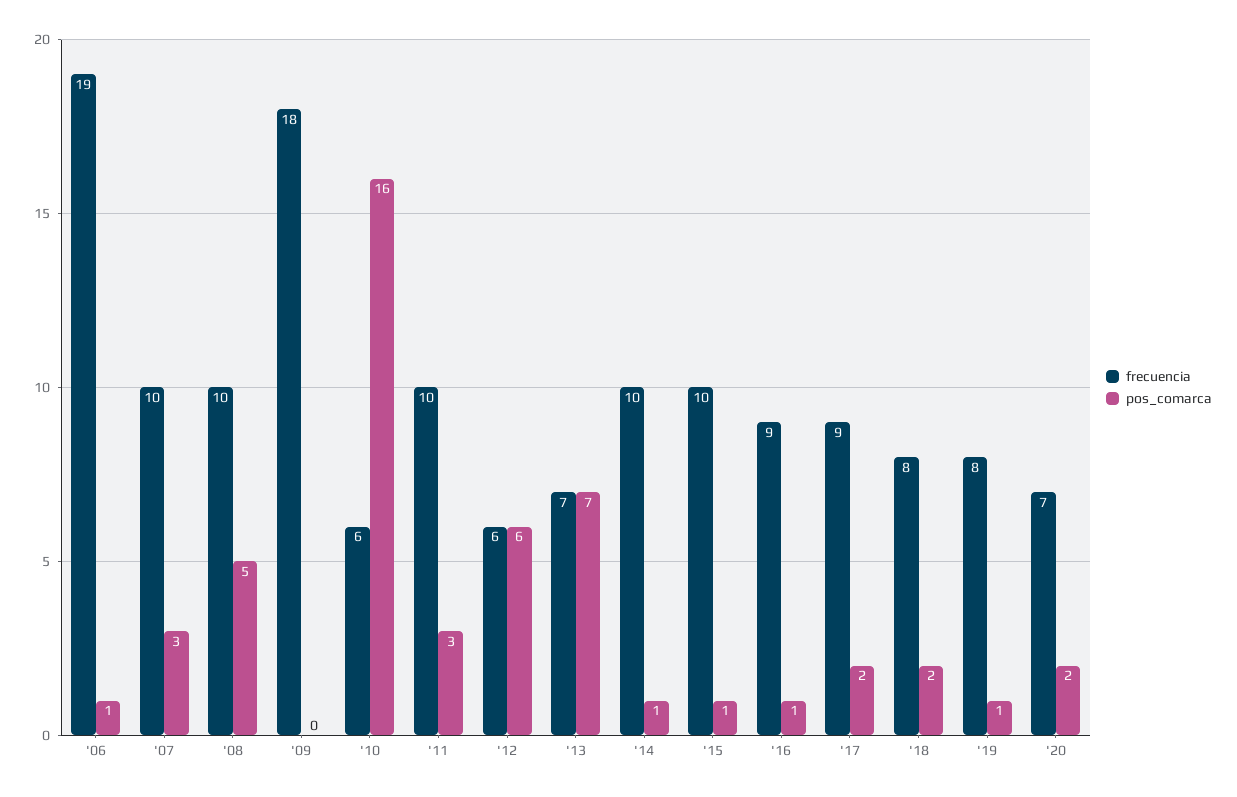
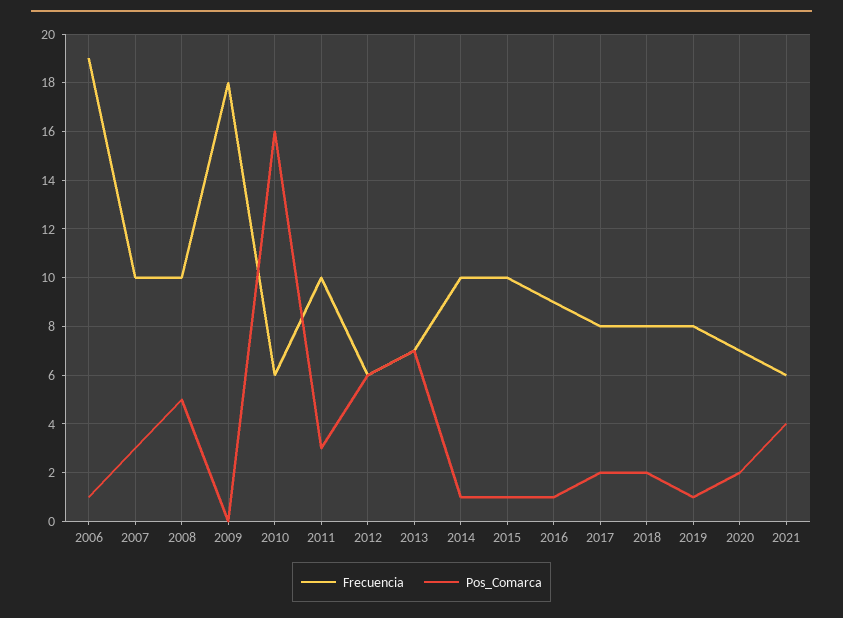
frecuencia, '17: 9 -> 8
frecuencia, 2021: none -> 6
pos_comarca, 2021: none -> 4

